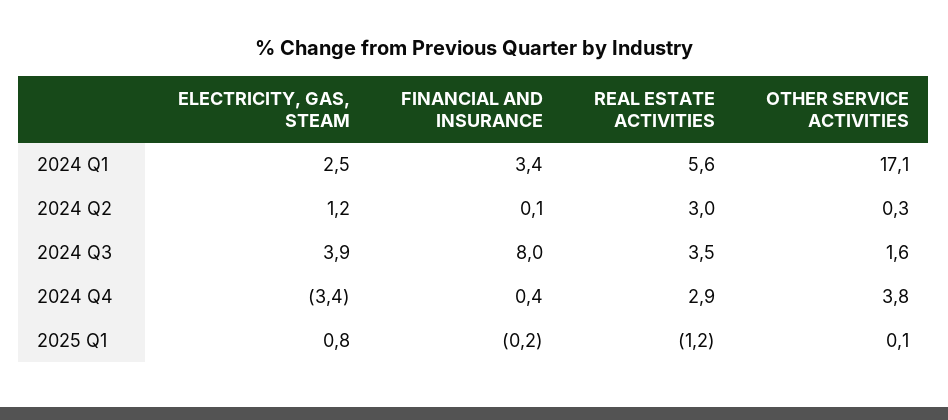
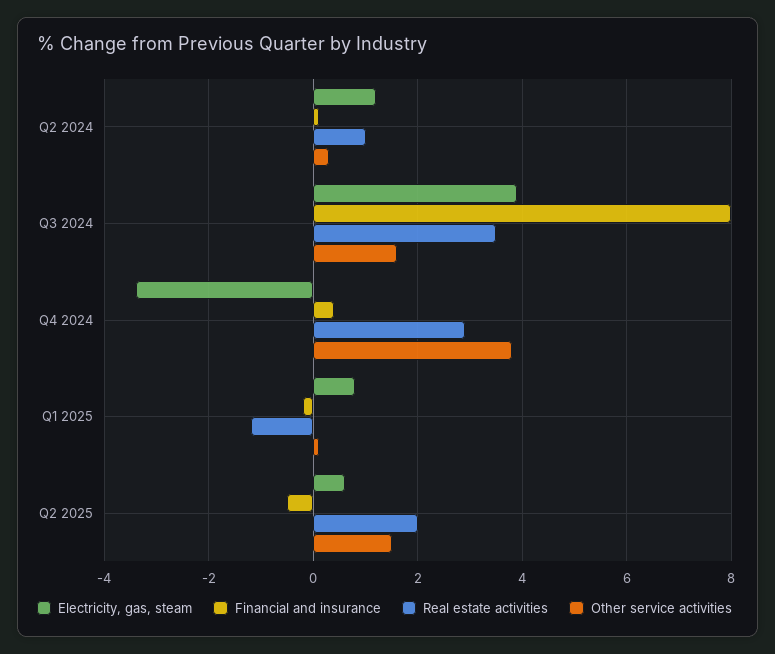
ELECTRICITY, GAS, STEAM, 2024 Q1: 2.5 -> none
FINANCIAL AND INSURANCE, 2024 Q1: 3.4 -> none
REAL ESTATE ACTIVITIES, 2024 Q1: 5.6 -> none
OTHER SERVICE ACTIVITIES, 2024 Q1: 17.1 -> none
REAL ESTATE ACTIVITIES, 2024 Q2: 3 -> 1
ELECTRICITY, GAS, STEAM, Q2 2025: none -> 0.5
FINANCIAL AND INSURANCE, Q2 2025: none -> -0.5
REAL ESTATE ACTIVITIES, Q2 2025: none -> 2
OTHER SERVICE ACTIVITIES, Q2 2025: none -> 1.5

